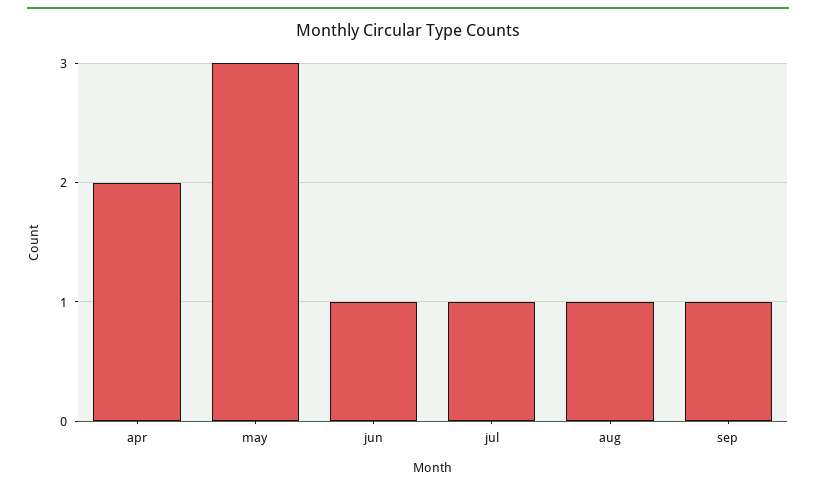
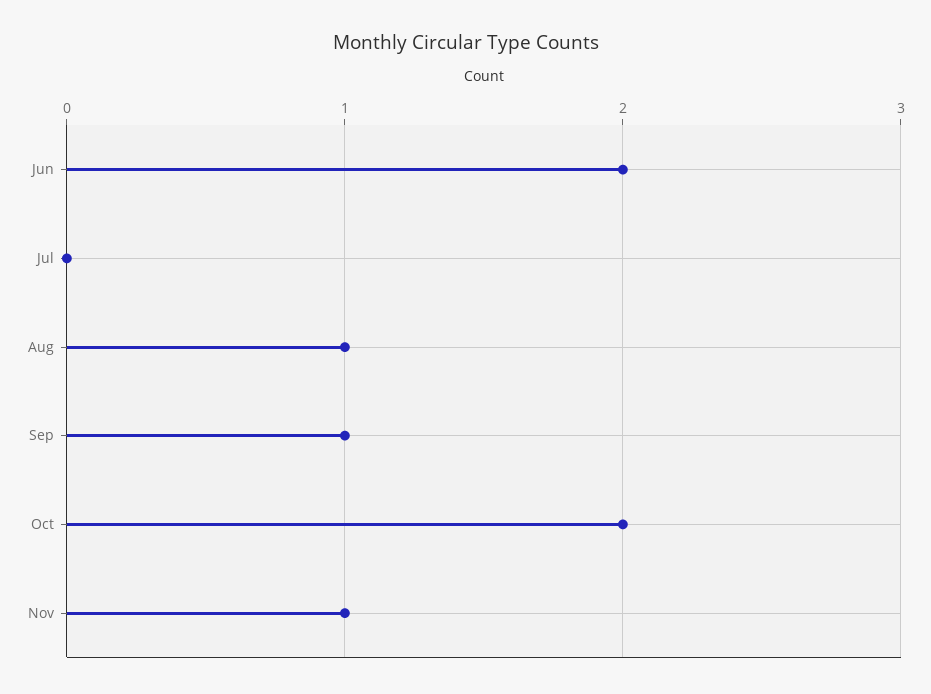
apr: 2 -> none
may: 3 -> none
jun: 1 -> 2
jul: 1 -> 0
Oct: none -> 2
Nov: none -> 1

